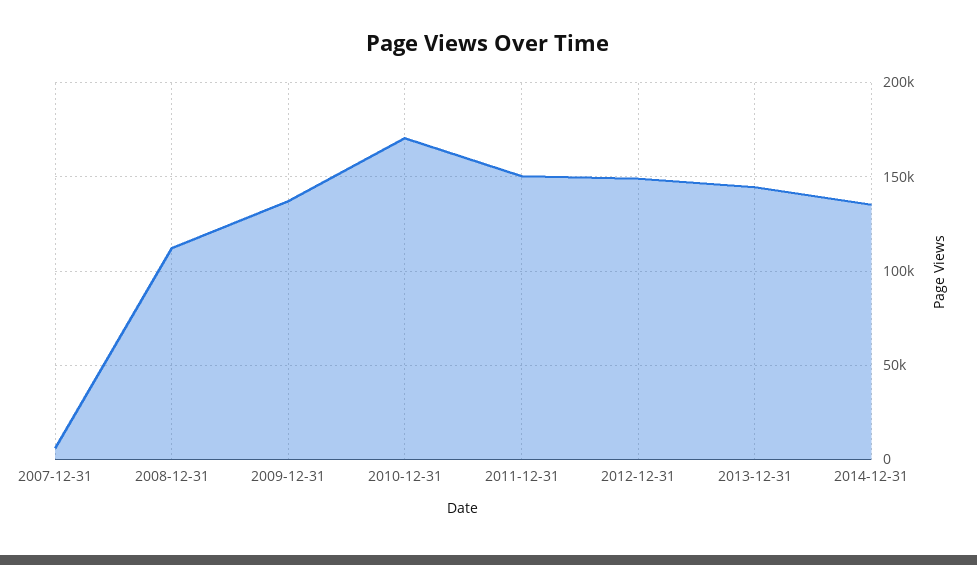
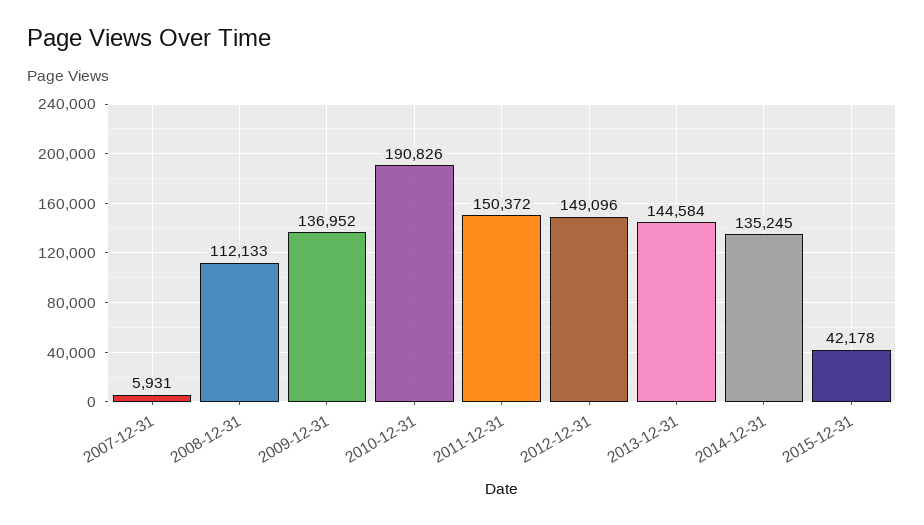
2010-12-31: 170000 -> 190826
2015-12-31: none -> 42178

